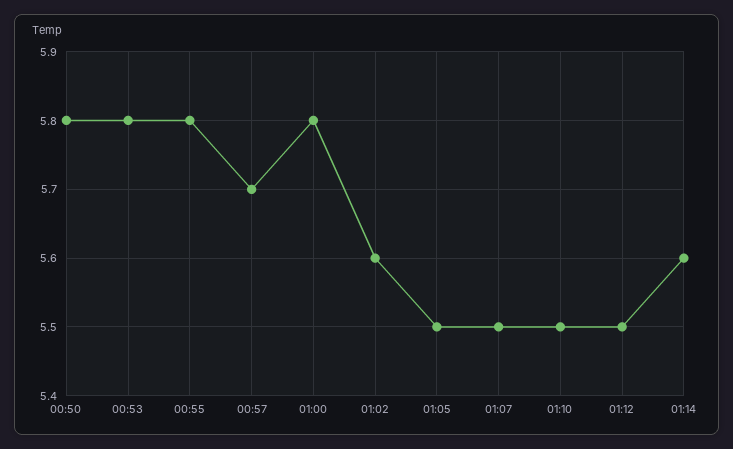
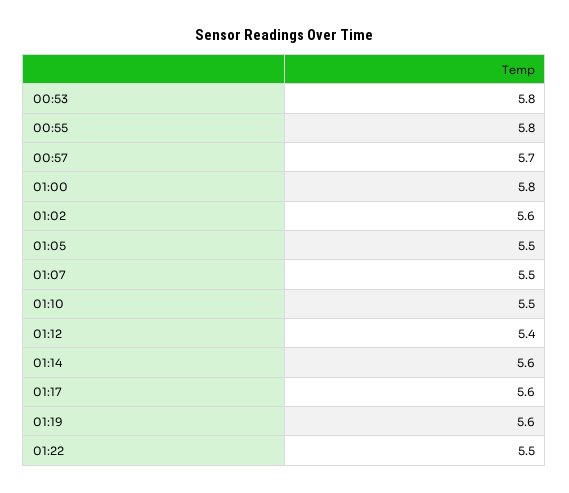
00:50: 5.8 -> none
01:12: 5.5 -> 5.4
01:17: none -> 5.6
01:19: none -> 5.6
01:22: none -> 5.5

